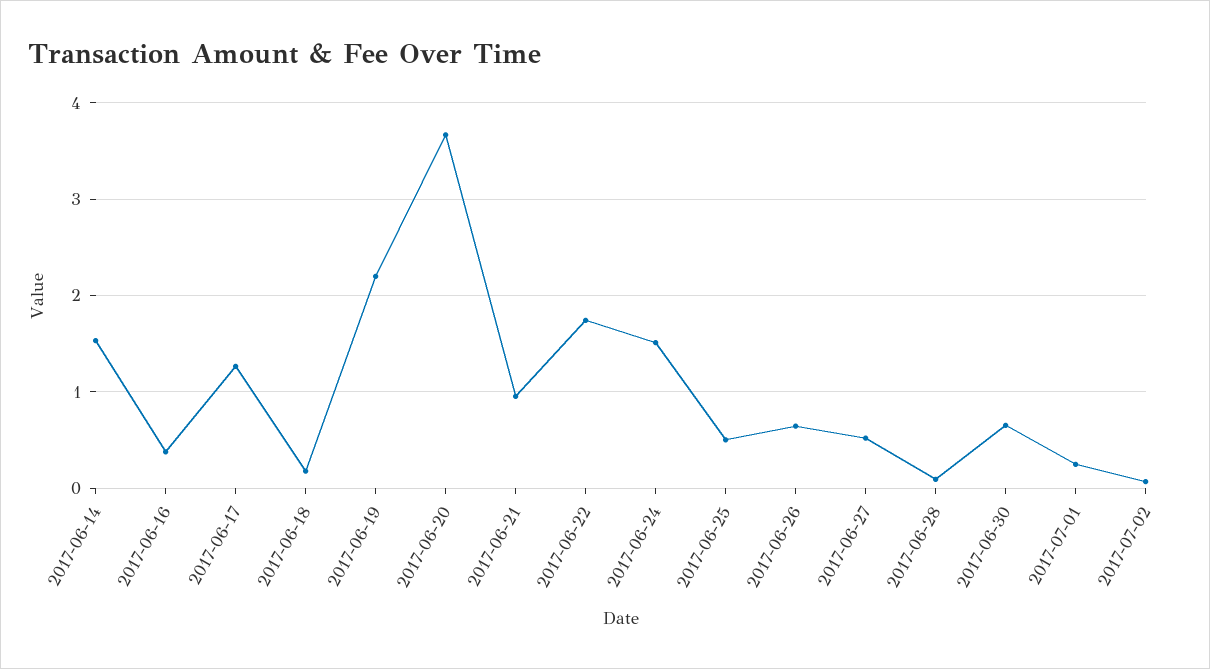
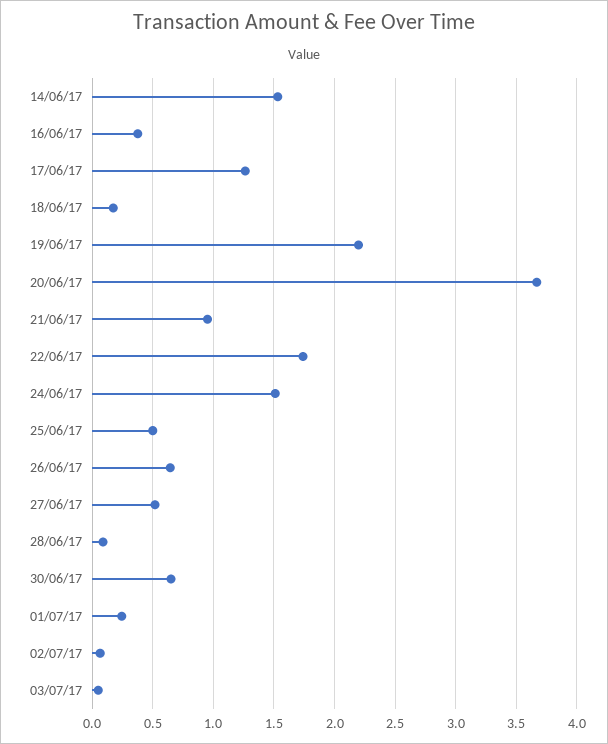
03/07/17: none -> 0.05

